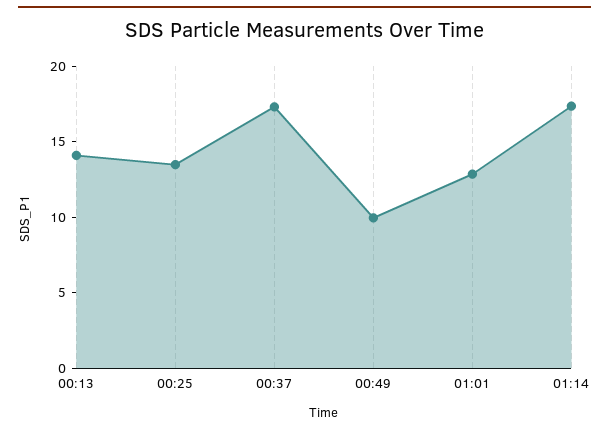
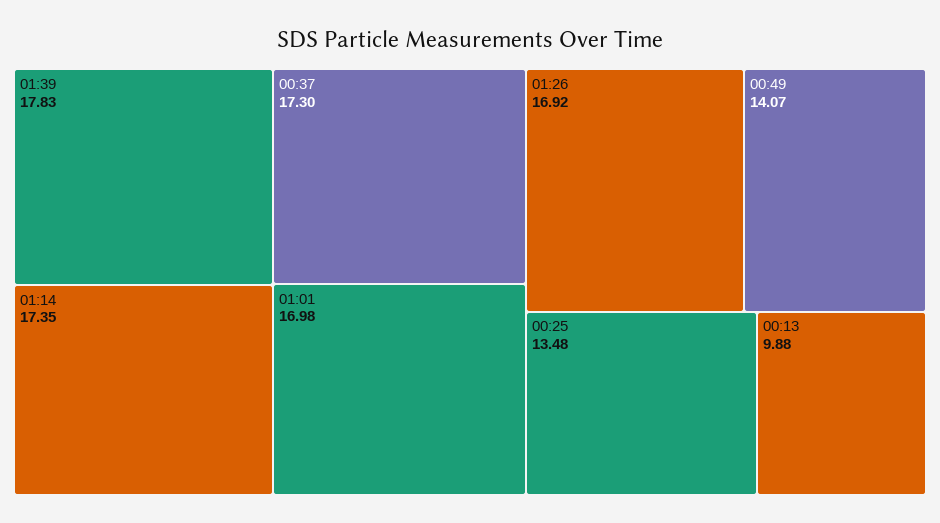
00:13: 14 -> 9.88
00:49: 10 -> 14.07
01:01: 13 -> 16.98
01:39: none -> 17.83
01:26: none -> 16.92

